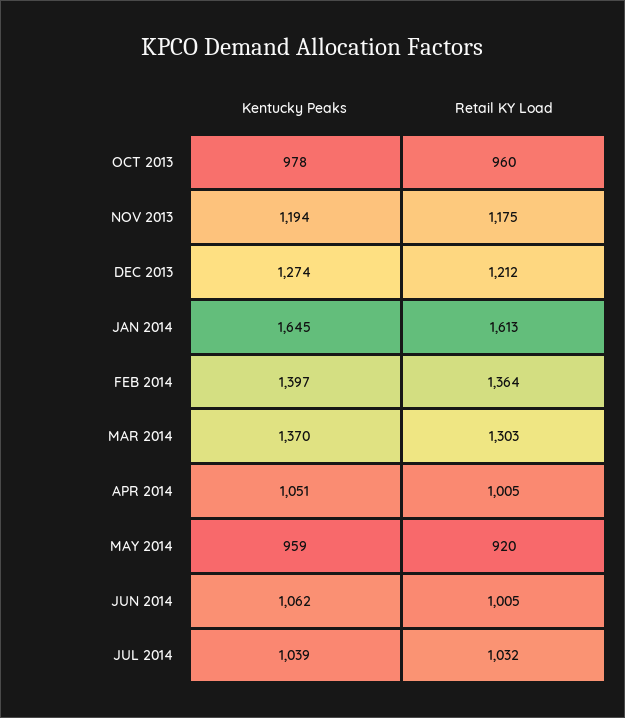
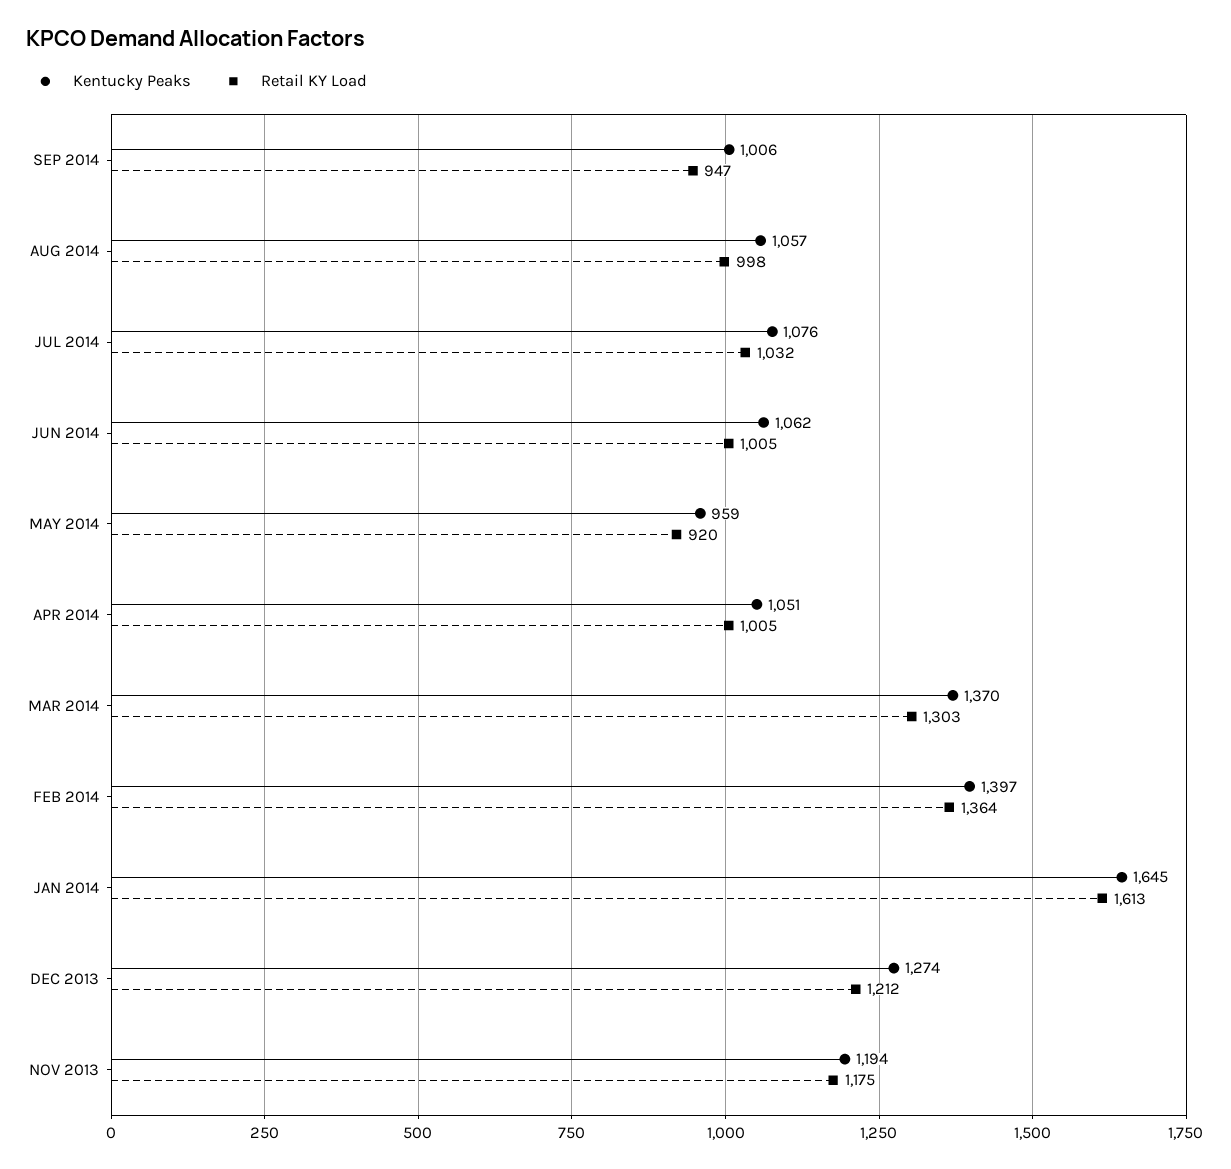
Kentucky Peaks, OCT 2013: 978 -> none
Retail KY Load, OCT 2013: 960 -> none
Kentucky Peaks, JUL 2014: 1039 -> 1076
Kentucky Peaks, SEP 2014: none -> 1006
Retail KY Load, SEP 2014: none -> 947
Kentucky Peaks, AUG 2014: none -> 1057
Retail KY Load, AUG 2014: none -> 998

